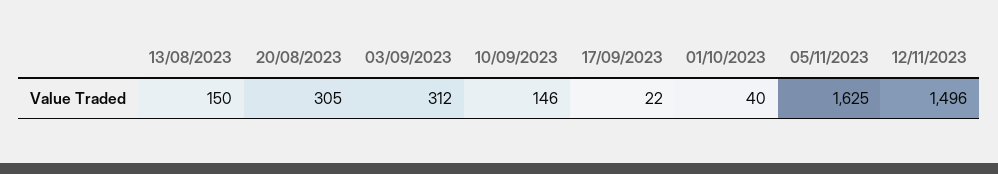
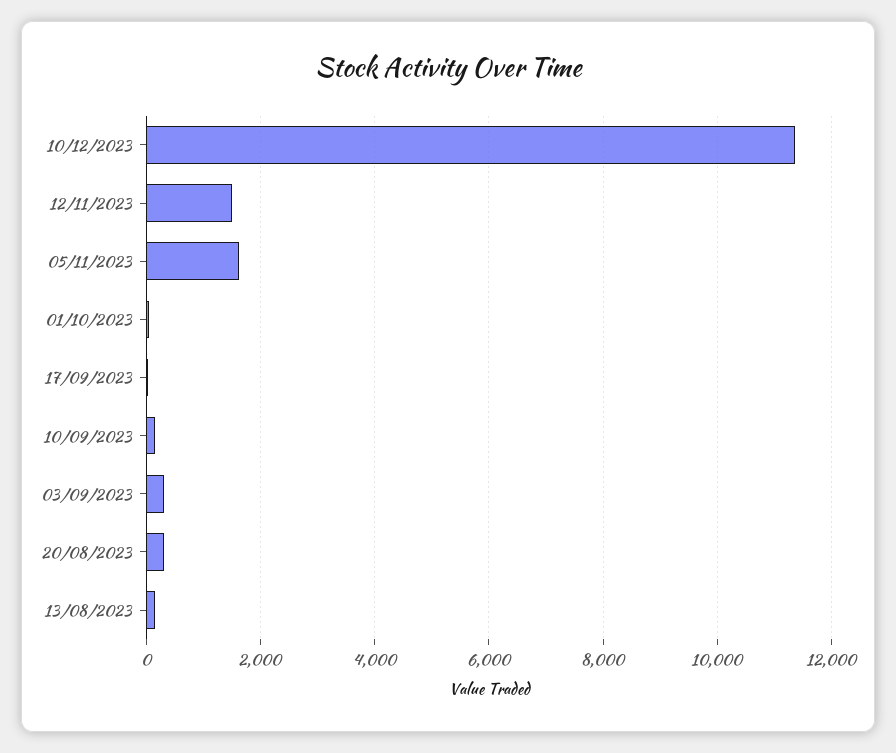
10/12/2023: none -> 11400

